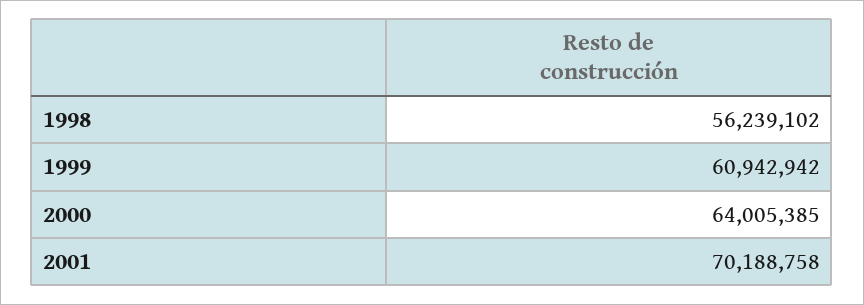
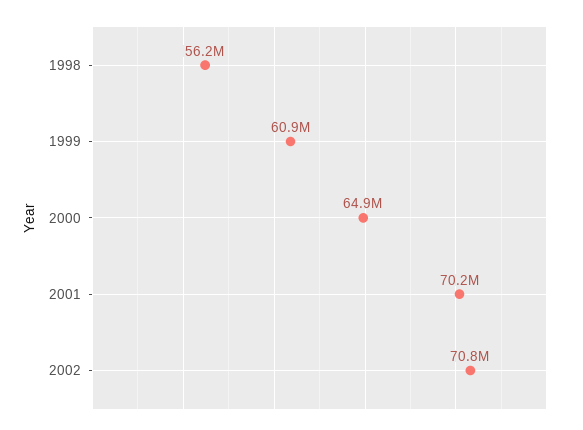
2000: 64005385 -> 64900000
2002: none -> 70800000

